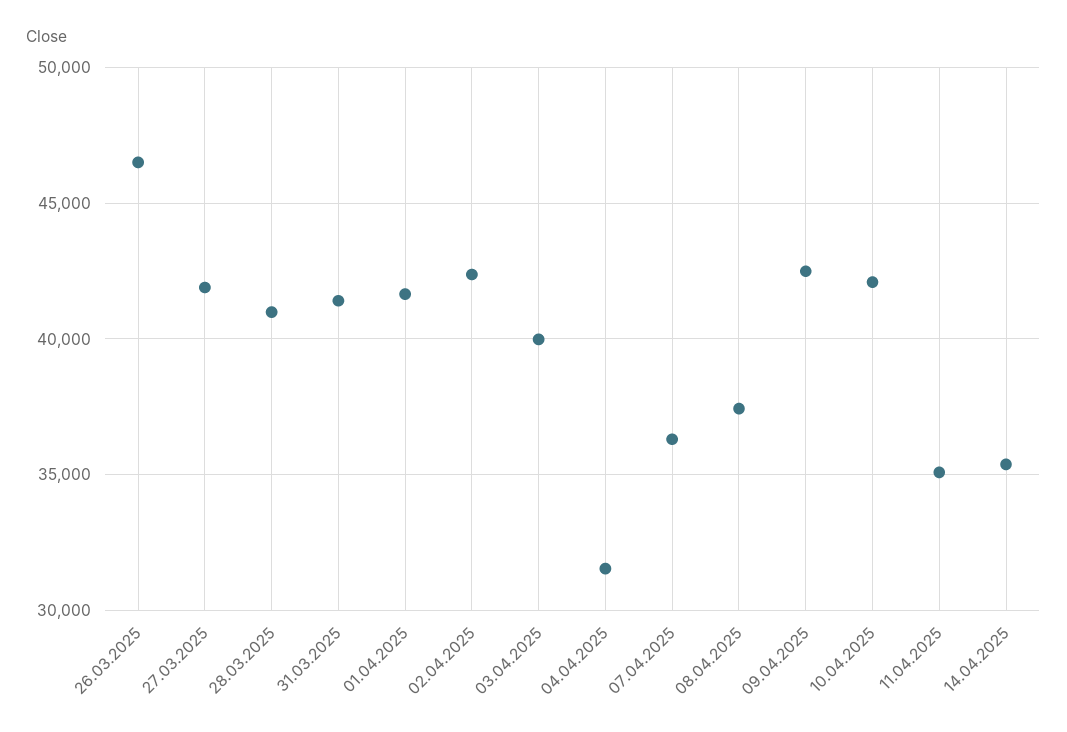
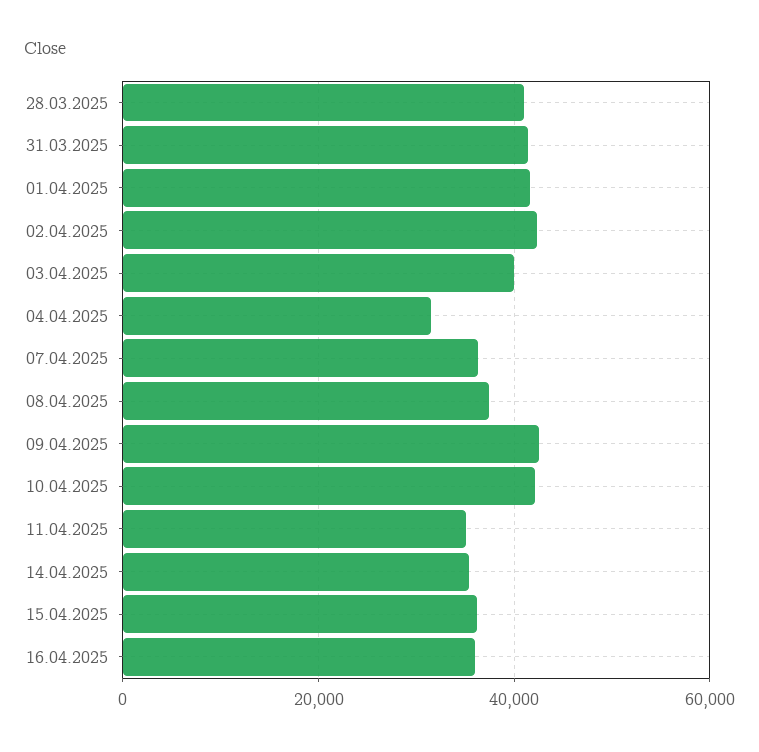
26.03.2025: 46500 -> none
27.03.2025: 42000 -> none
15.04.2025: none -> 36000
16.04.2025: none -> 36000

